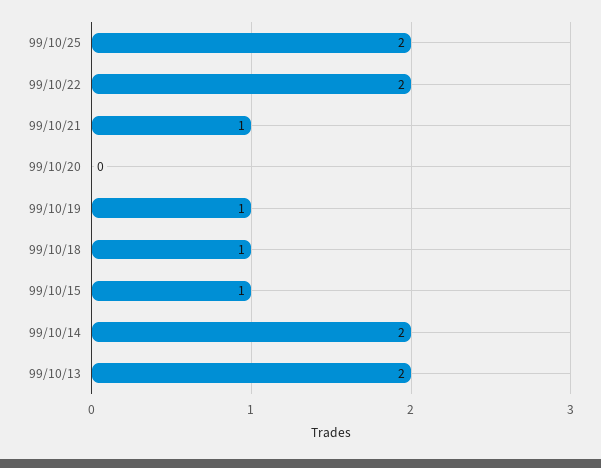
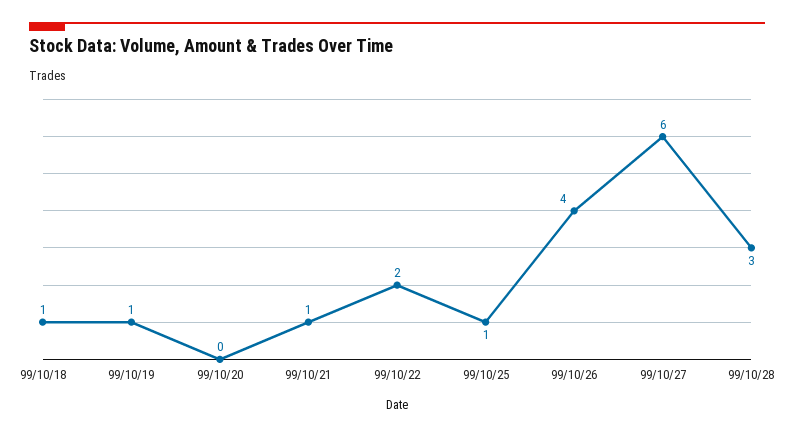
99/10/25: 2 -> 1
99/10/15: 1 -> none
99/10/14: 2 -> none
99/10/13: 2 -> none
99/10/26: none -> 4
99/10/27: none -> 6
99/10/28: none -> 3

